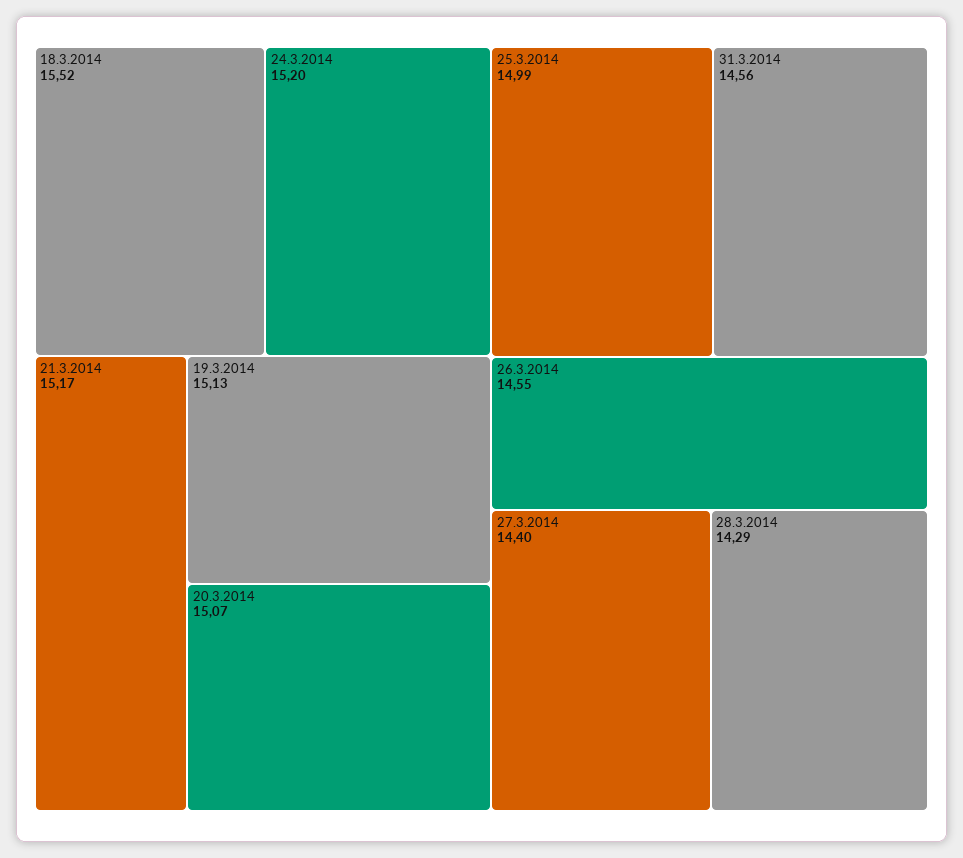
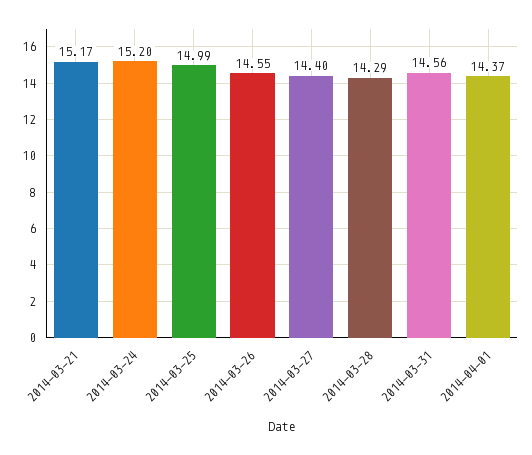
18.3.2014: 15.52 -> none
19.3.2014: 15.13 -> none
20.3.2014: 15.07 -> none
2014-04-01: none -> 14.37

